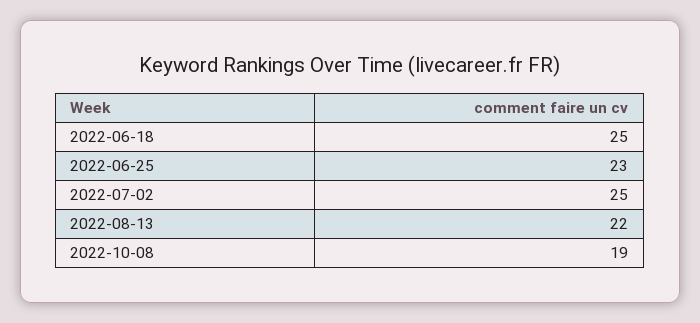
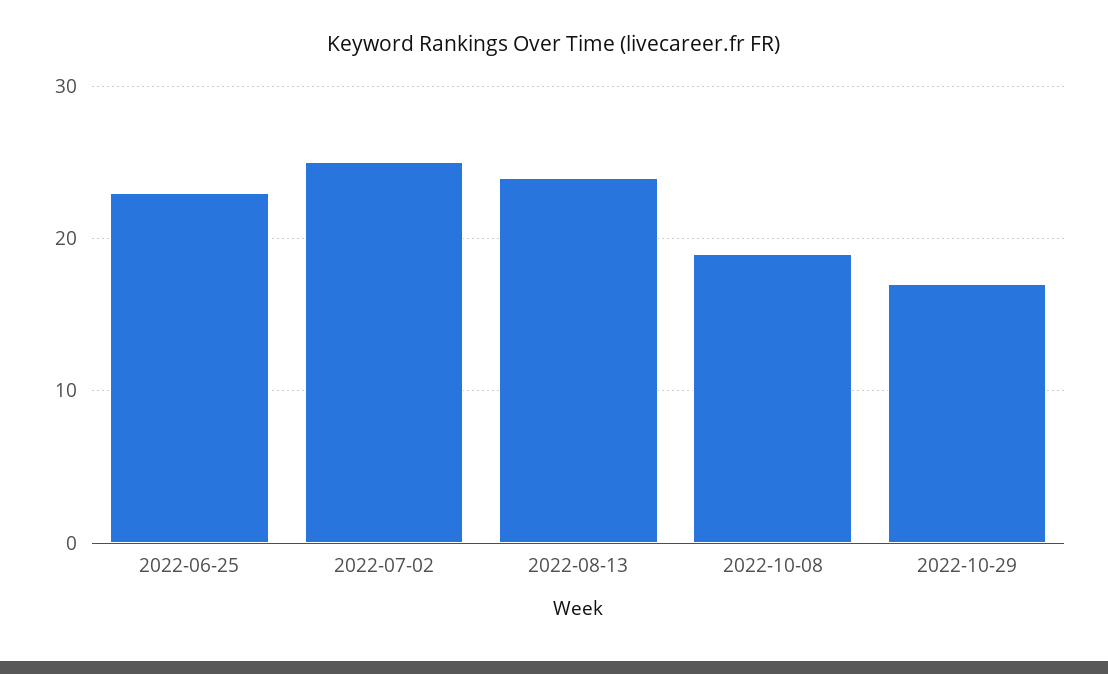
2022-06-18: 25 -> none
2022-08-13: 22 -> 24
2022-10-29: none -> 17

